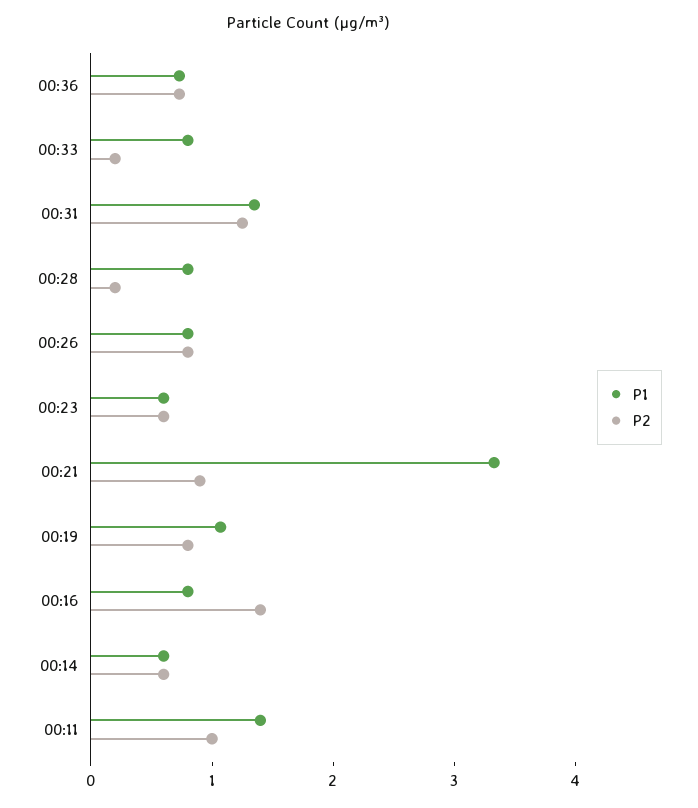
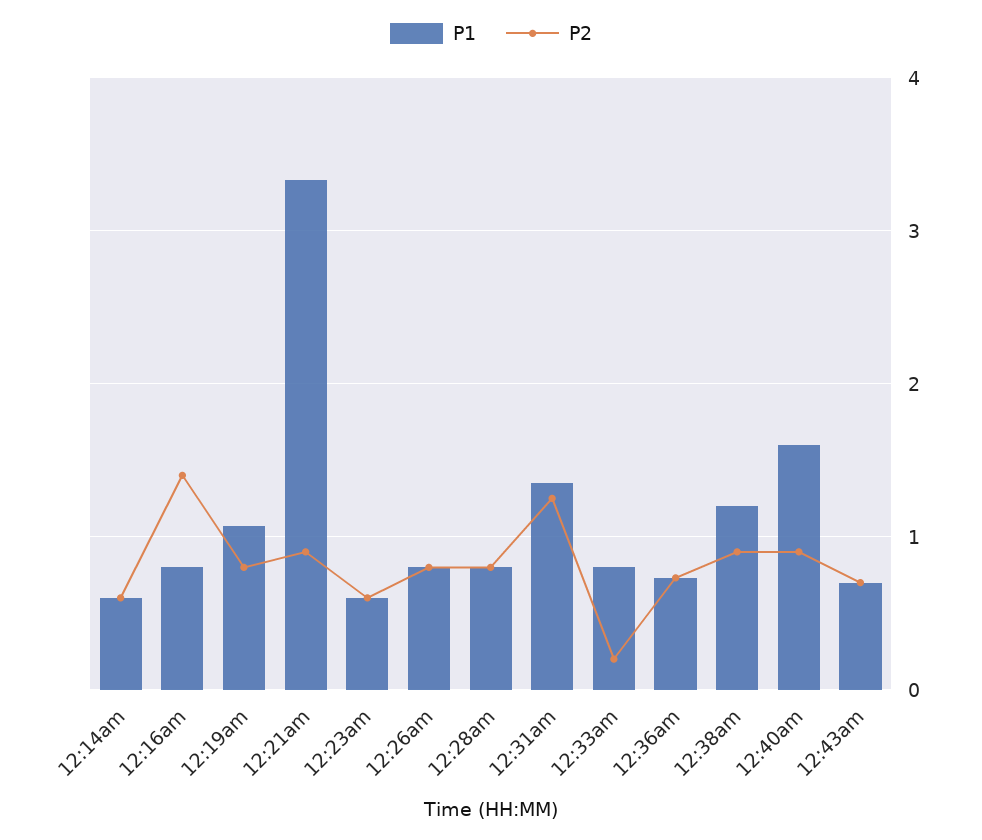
P2, 00:28: 0.2 -> 0.8
P1, 00:11: 1.4 -> none
P2, 00:11: 1 -> none
P1, 12:38am: none -> 1.2
P2, 12:38am: none -> 0.9
P1, 12:40am: none -> 1.6
P2, 12:40am: none -> 0.9
P1, 12:43am: none -> 0.7
P2, 12:43am: none -> 0.7

